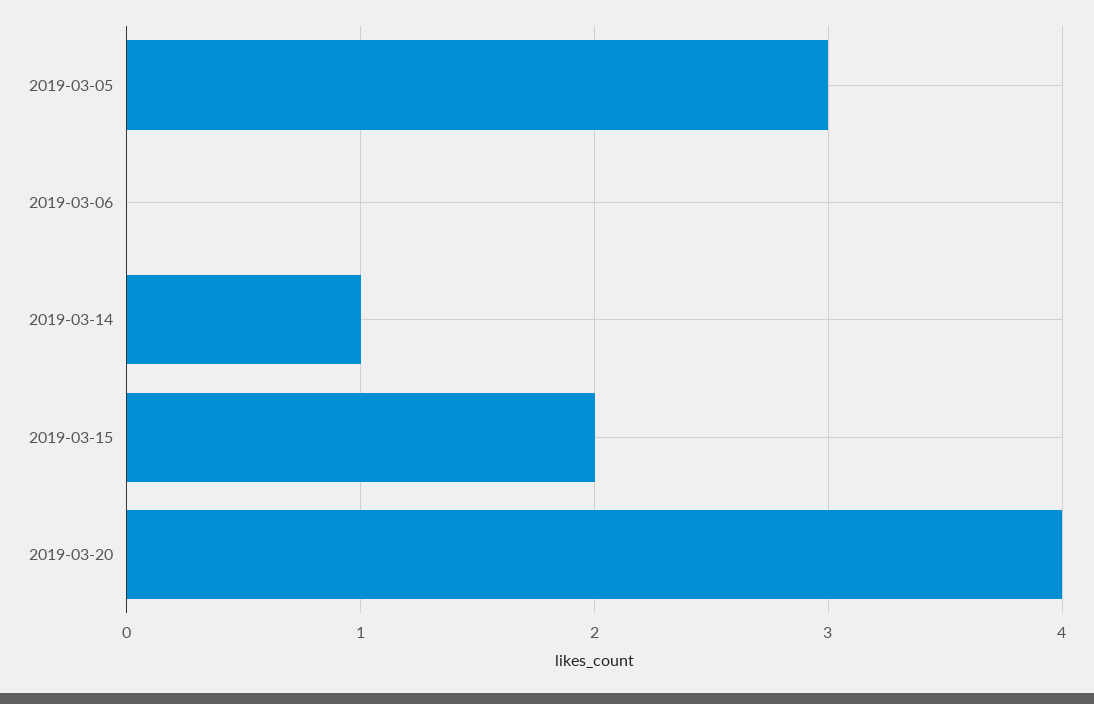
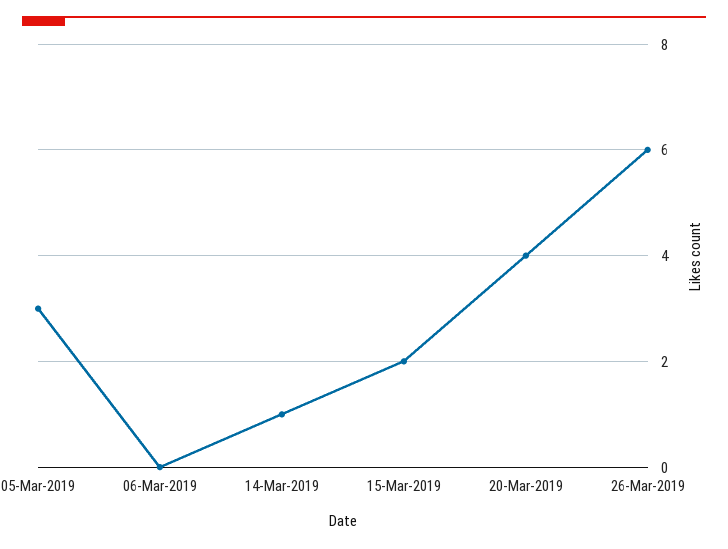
26-Mar-2019: none -> 6

